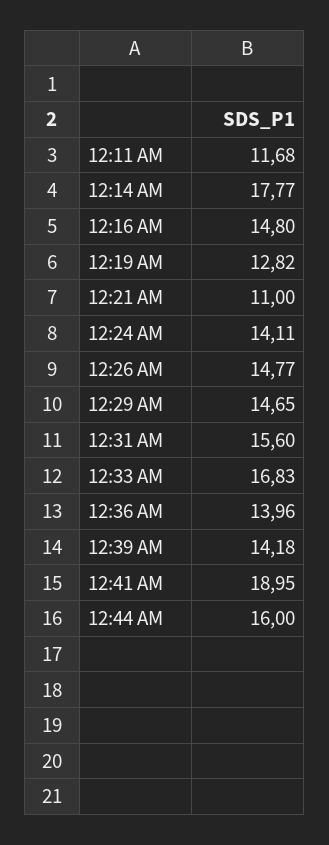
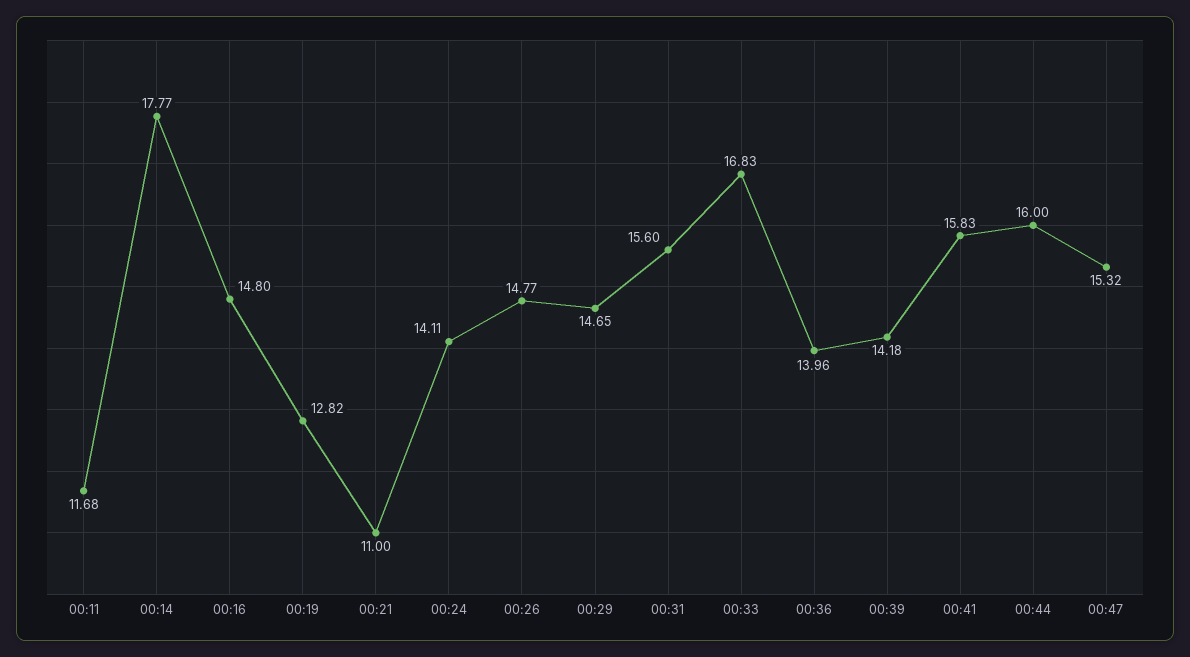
12:41 AM: 18.95 -> 15.83
00:47: none -> 15.32

